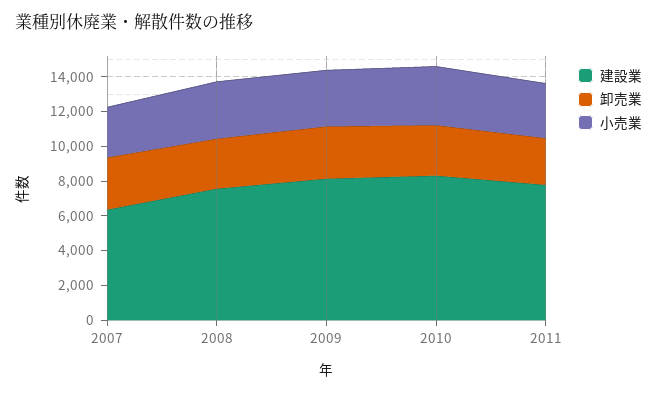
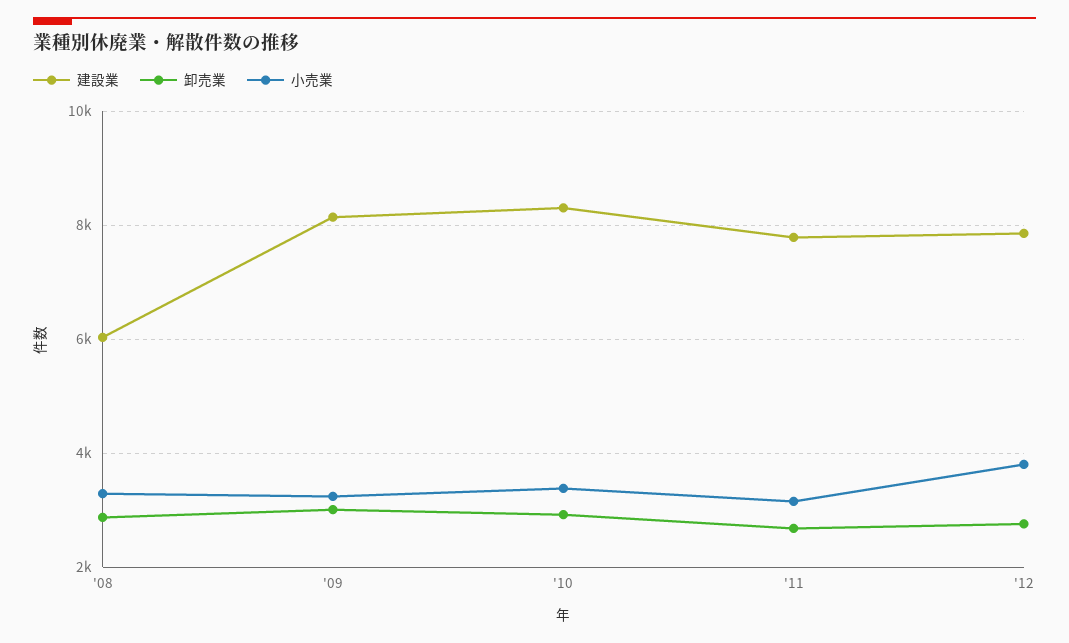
建設業, 2007: 6500 -> none
卸売業, 2007: 3000 -> none
小売業, 2007: 3000 -> none
建設業, 2008: 7500 -> 6000
建設業, '12: none -> 7800
卸売業, '12: none -> 2800
小売業, '12: none -> 3800

